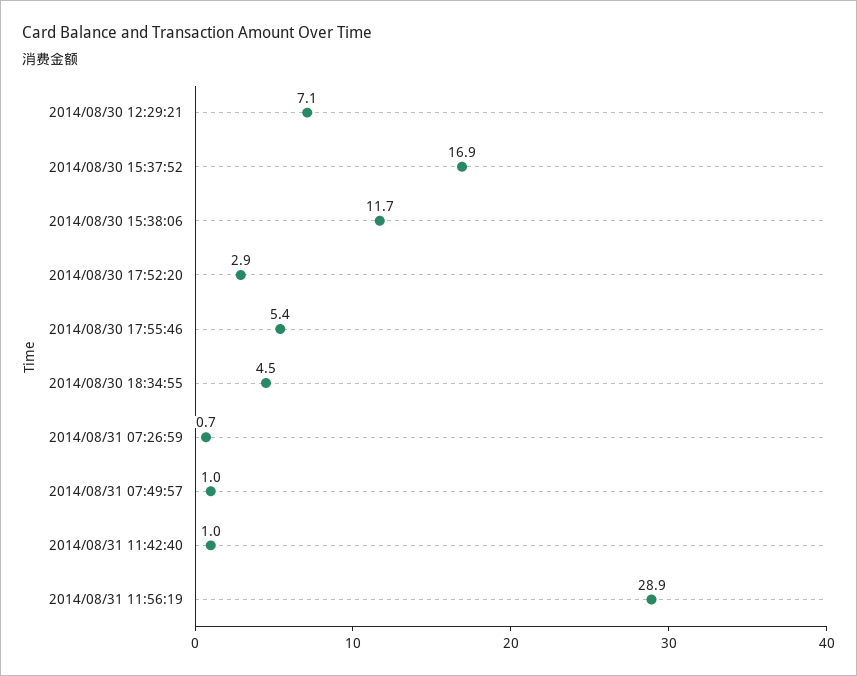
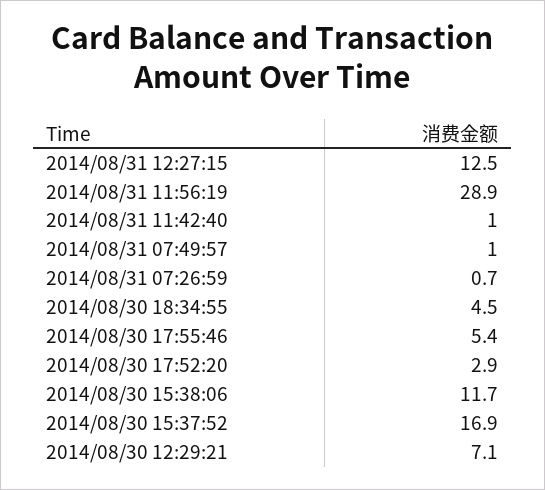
2014/08/31 12:27:15: none -> 12.5

